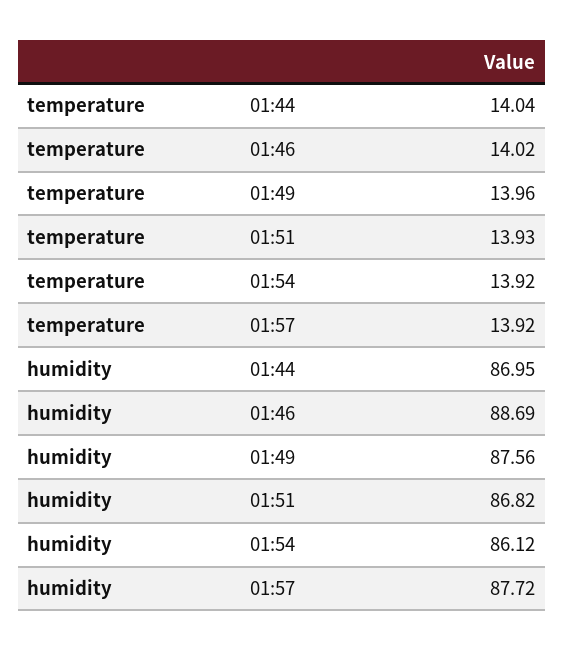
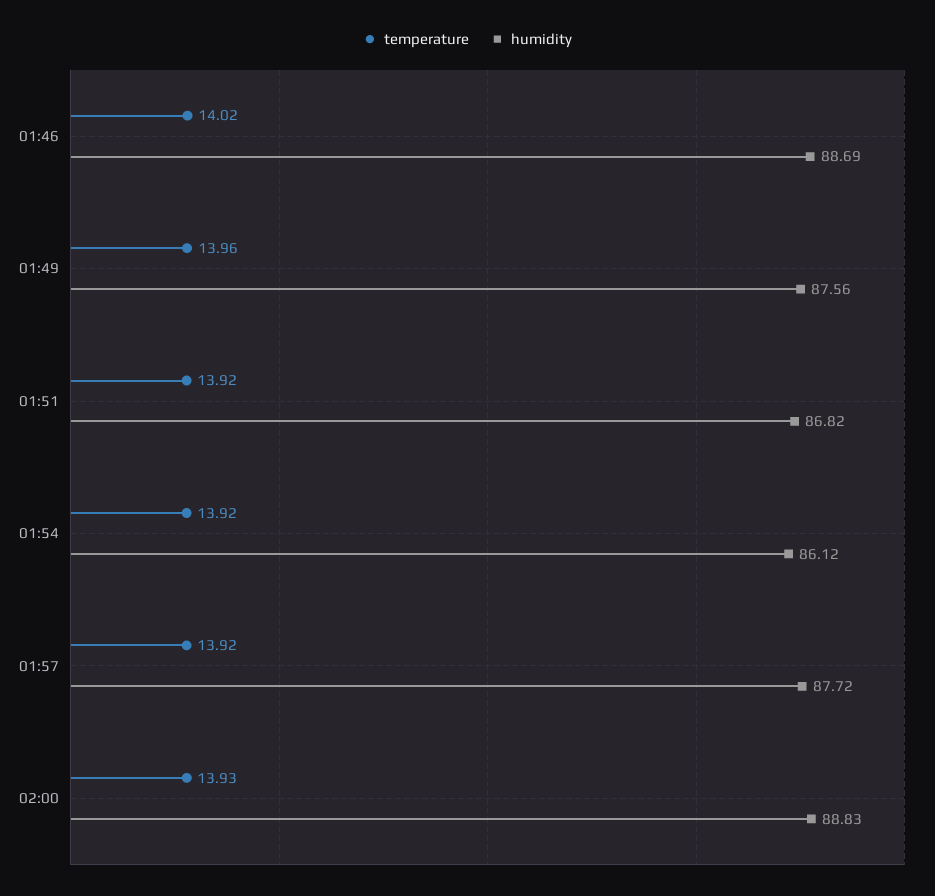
temperature, 01:44: 14.04 -> none
temperature, 01:51: 13.93 -> 13.92
humidity, 01:44: 86.95 -> none
temperature, 02:00: none -> 13.93
humidity, 02:00: none -> 88.83

